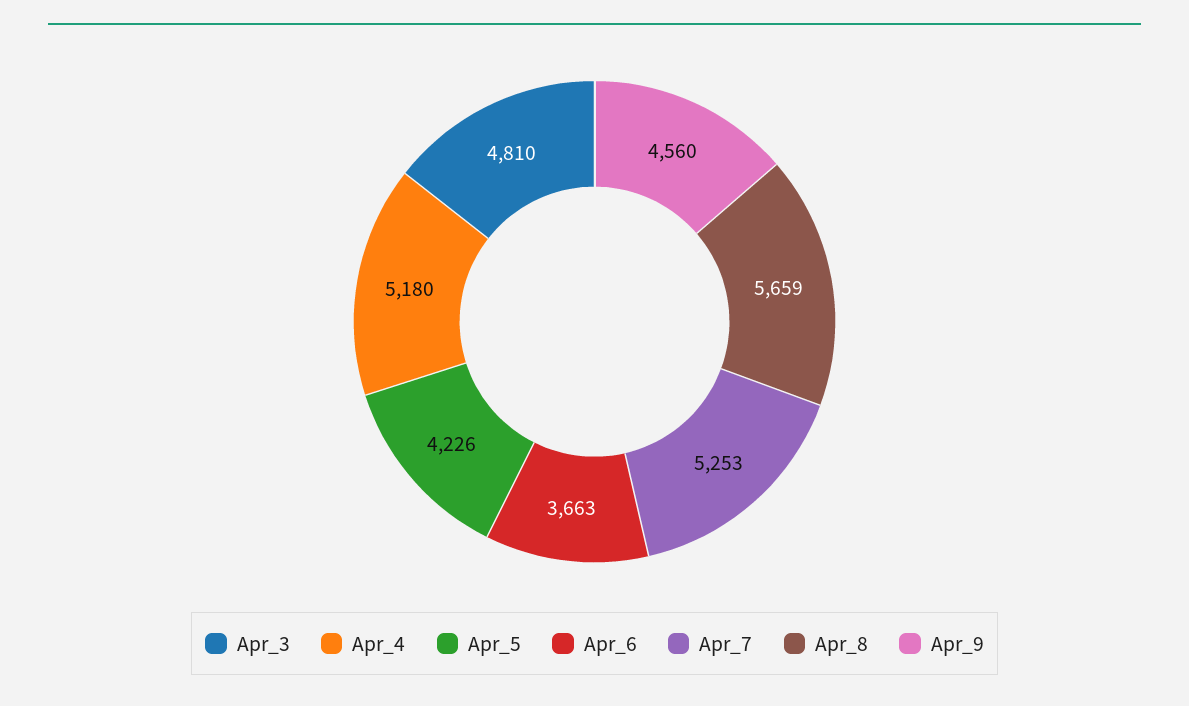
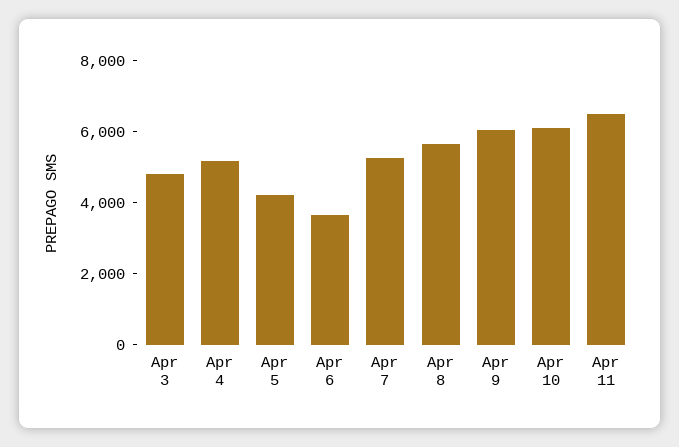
Apr_9: 4560 -> 6000
Apr 10: none -> 6000
Apr 11: none -> 6500

